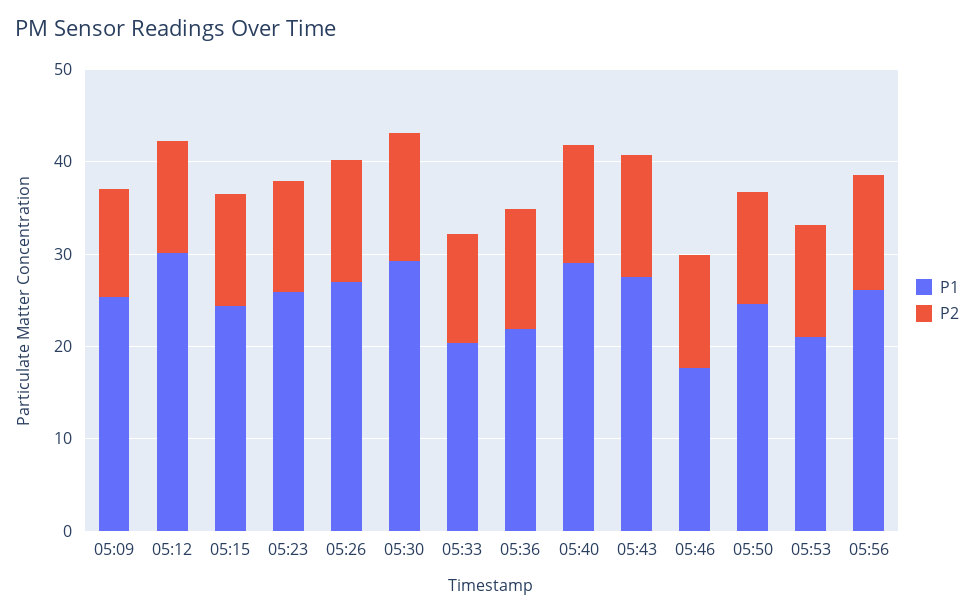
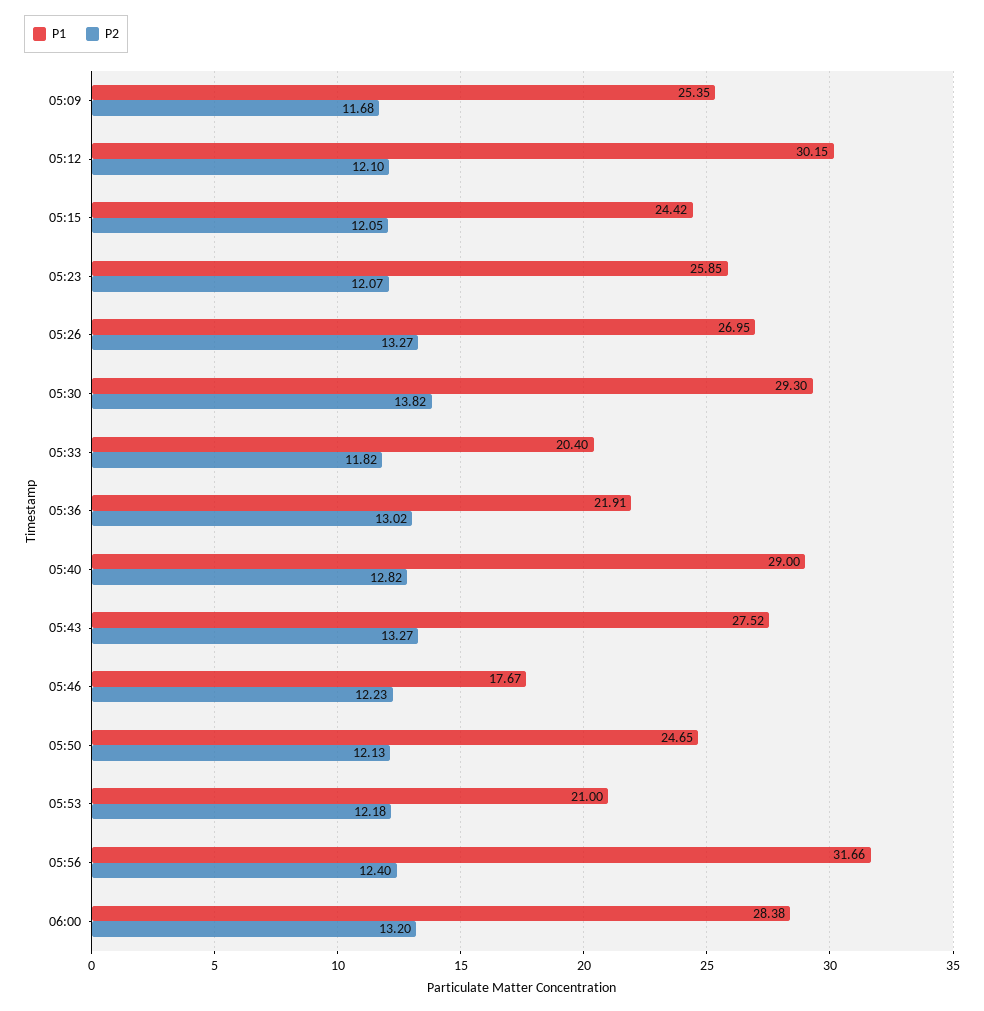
P1, 05:56: 26 -> 31.66
P1, 06:00: none -> 28.38
P2, 06:00: none -> 13.2

